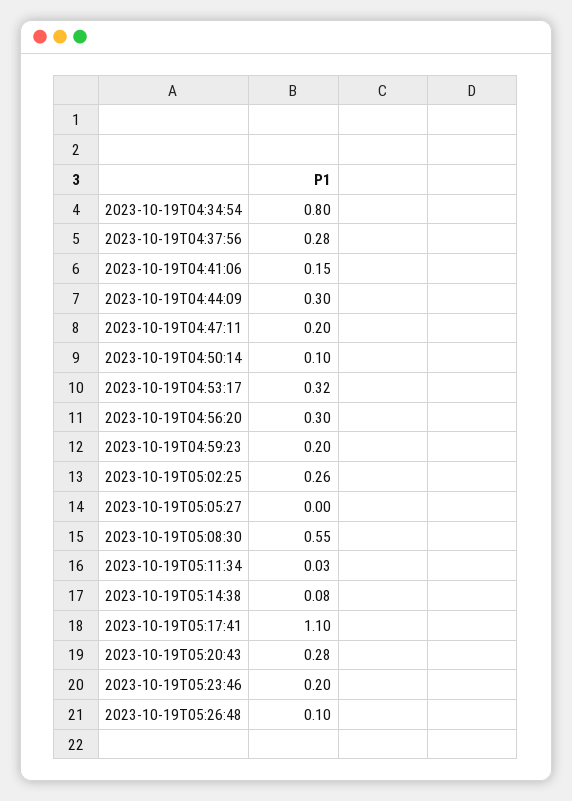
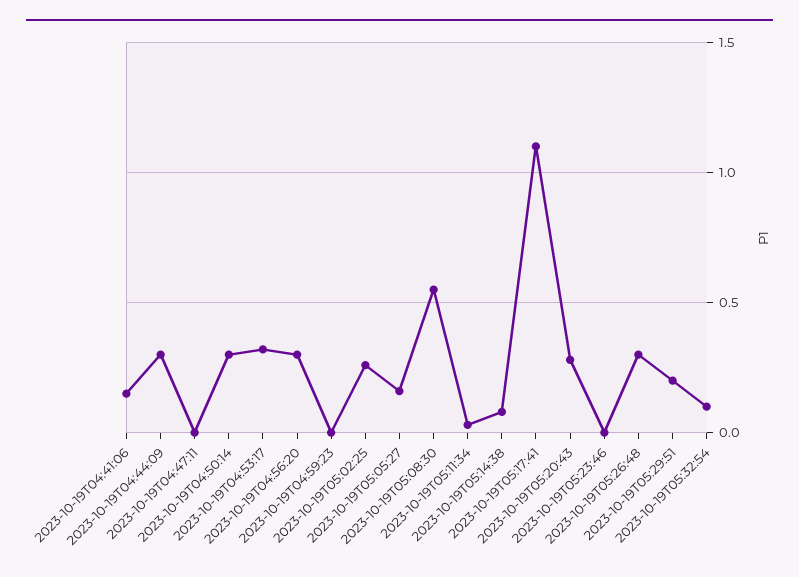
2023-10-19T04:34:54: 0.8 -> none
2023-10-19T04:37:56: 0.28 -> none
2023-10-19T04:47:11: 0.2 -> 0
2023-10-19T04:50:14: 0.1 -> 0.3
2023-10-19T04:59:23: 0.2 -> 0
2023-10-19T05:05:27: 0 -> 0.15
2023-10-19T05:23:46: 0.2 -> 0
2023-10-19T05:26:48: 0.1 -> 0.3
2023-10-19T05:29:51: none -> 0.2
2023-10-19T05:32:54: none -> 0.1

